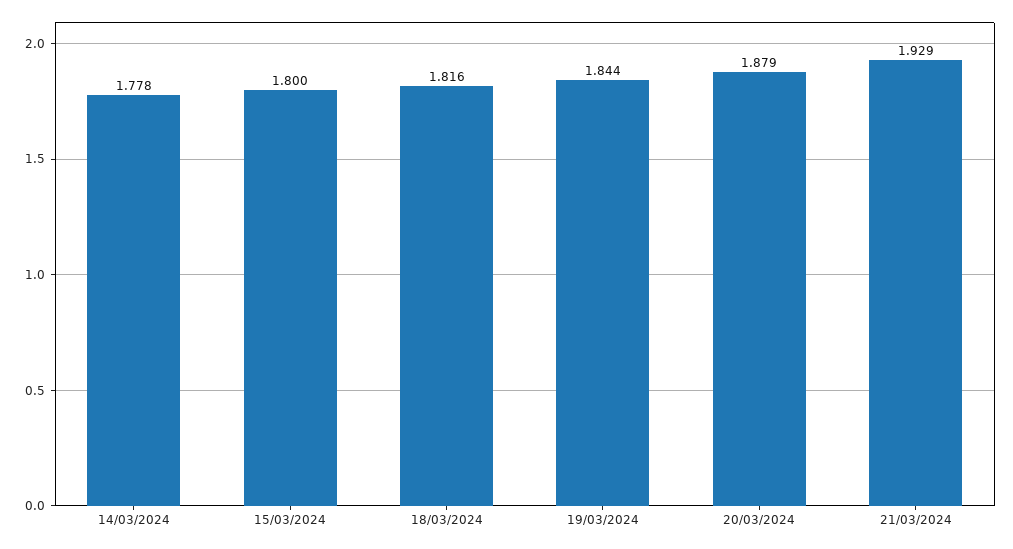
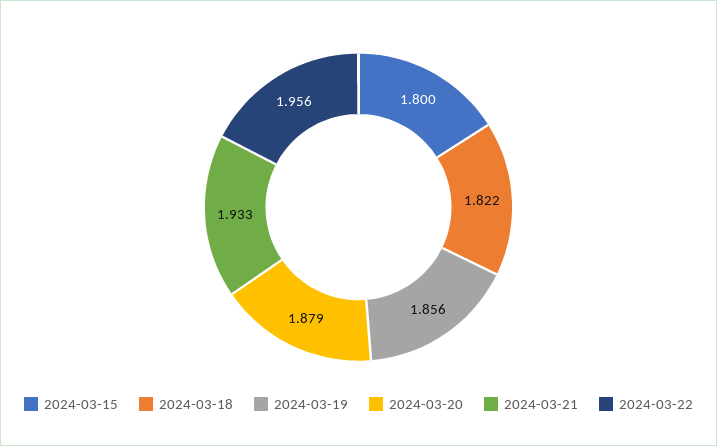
14/03/2024: 1.778 -> none
18/03/2024: 1.816 -> 1.822
19/03/2024: 1.844 -> 1.856
21/03/2024: 1.929 -> 1.933
2024-03-22: none -> 1.956

